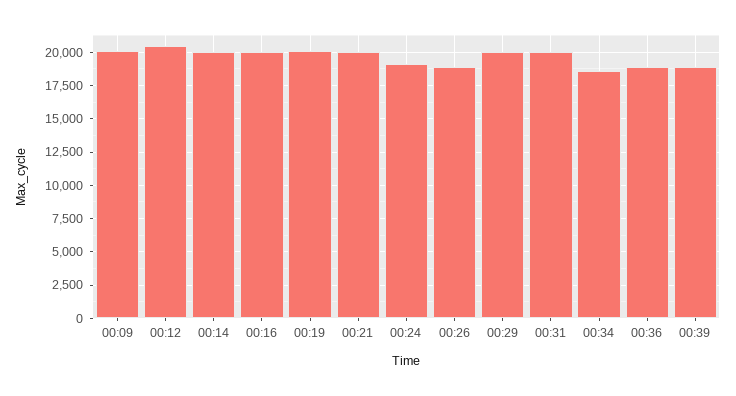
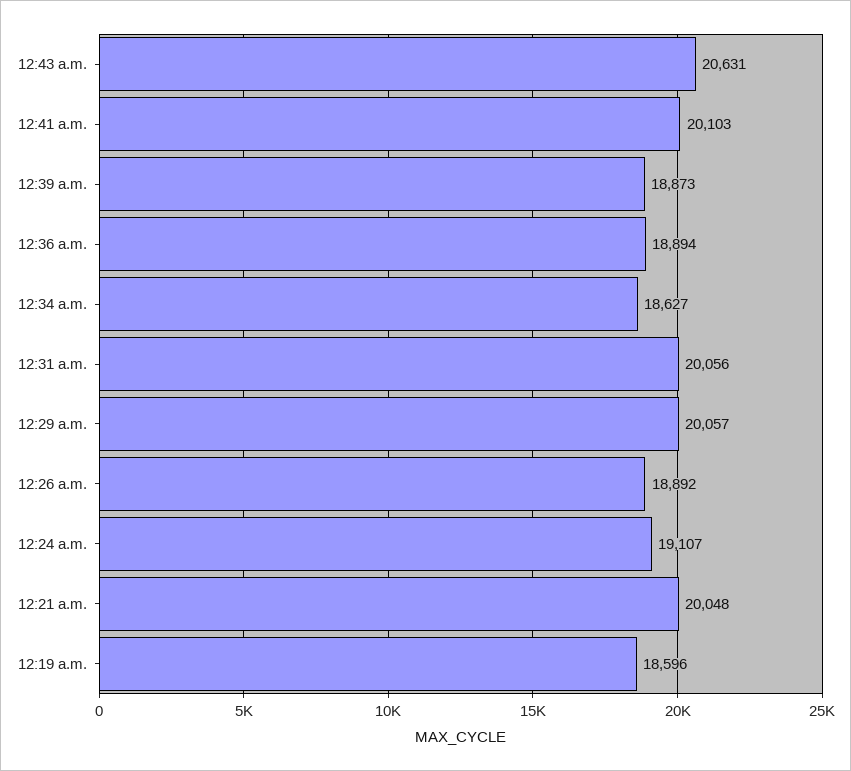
00:09: 20000 -> none
00:12: 20500 -> none
00:14: 20000 -> none
00:16: 20000 -> none
00:19: 20000 -> 18596
12:43 a.m.: none -> 20631
12:41 a.m.: none -> 20103

